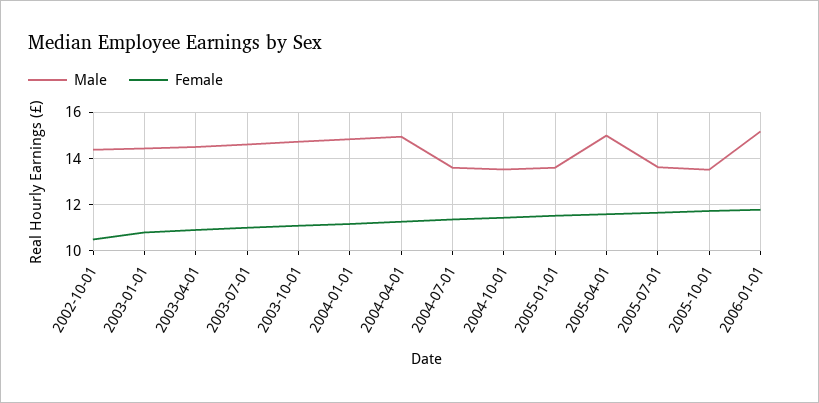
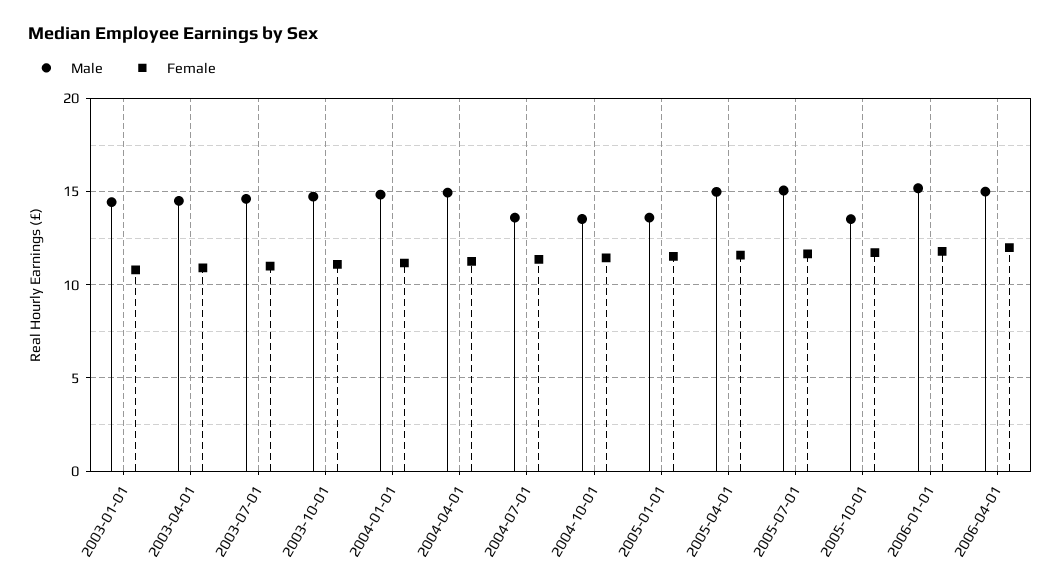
Male, 2002-10-01: 14.5 -> none
Female, 2002-10-01: 10.5 -> none
Male, 2005-07-01: 13.5 -> 15
Male, 2006-04-01: none -> 15
Female, 2006-04-01: none -> 12

